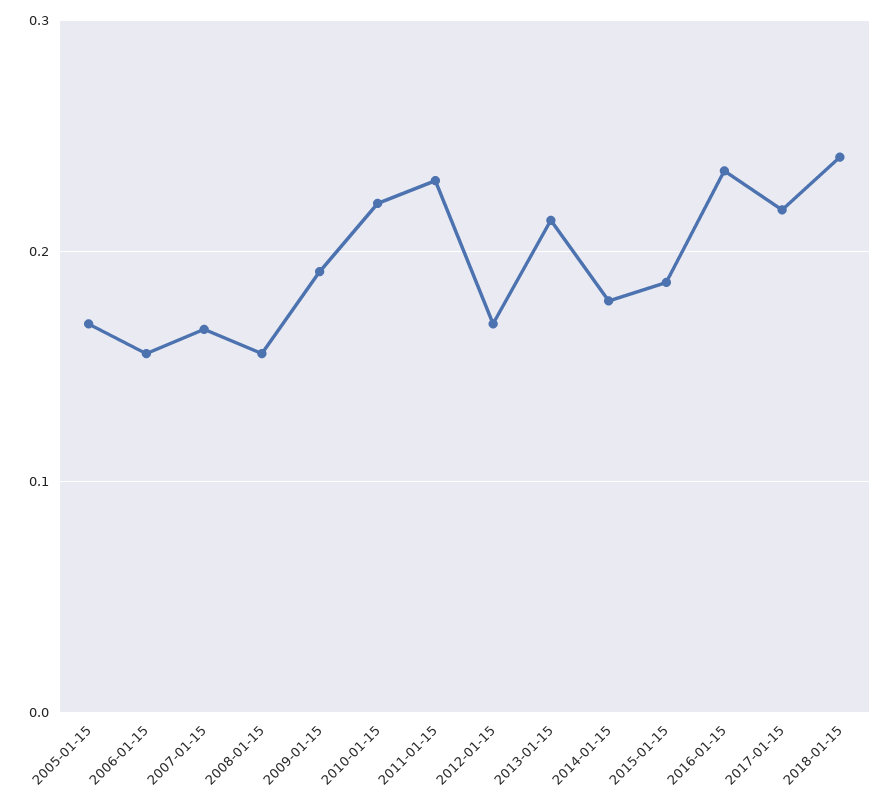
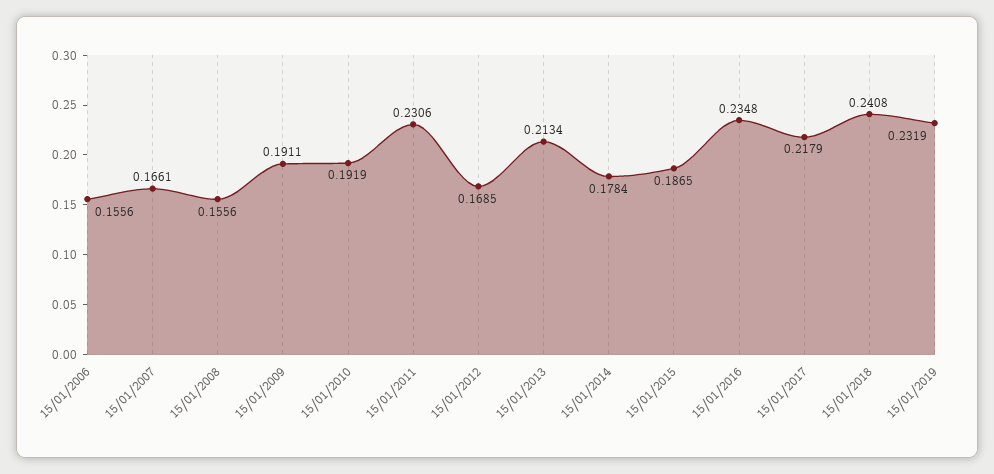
2005-01-15: 0.17 -> none
2010-01-15: 0.22 -> 0.1919
15/01/2019: none -> 0.2319

